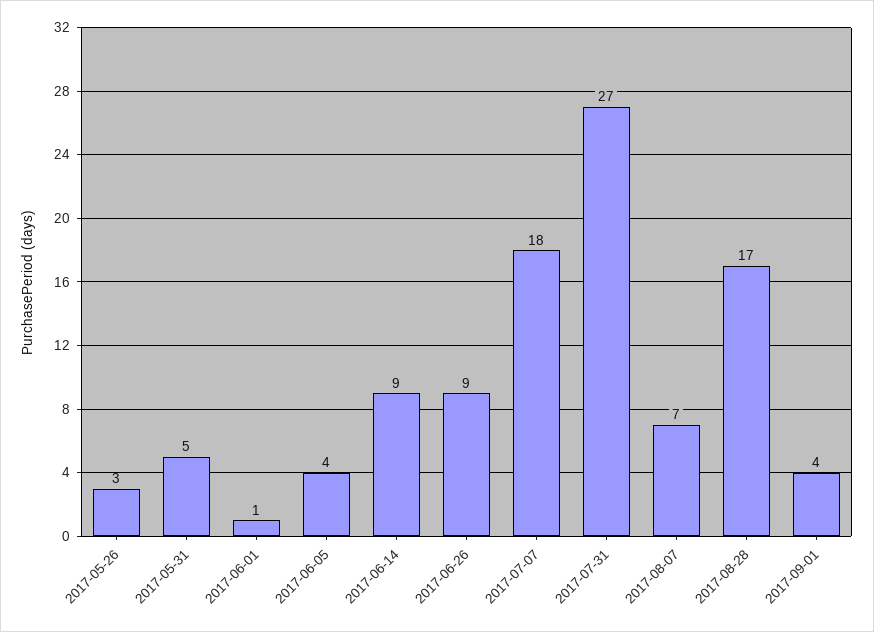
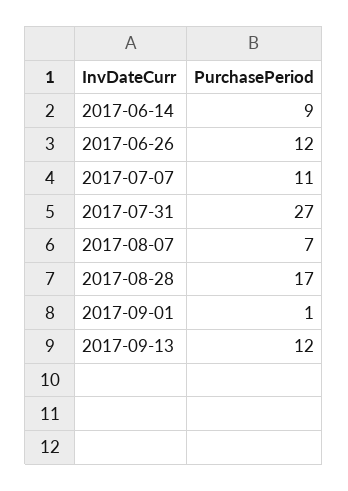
2017-05-26: 3 -> none
2017-05-31: 5 -> none
2017-06-01: 1 -> none
2017-06-05: 4 -> none
2017-06-26: 9 -> 12
2017-07-07: 18 -> 11
2017-09-01: 4 -> 1
2017-09-13: none -> 12

